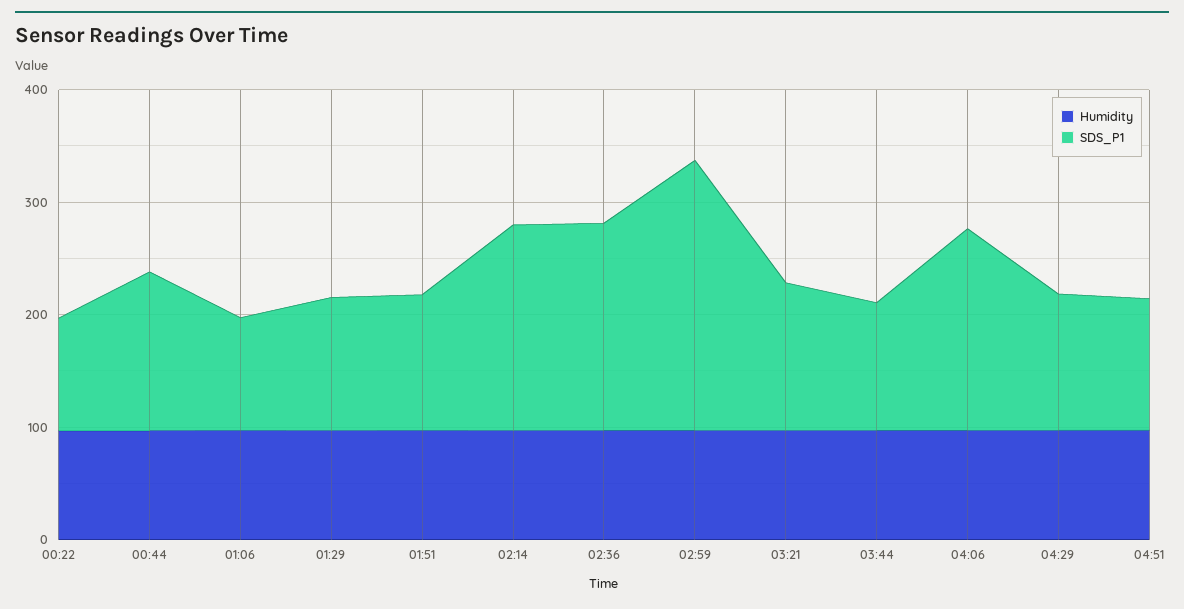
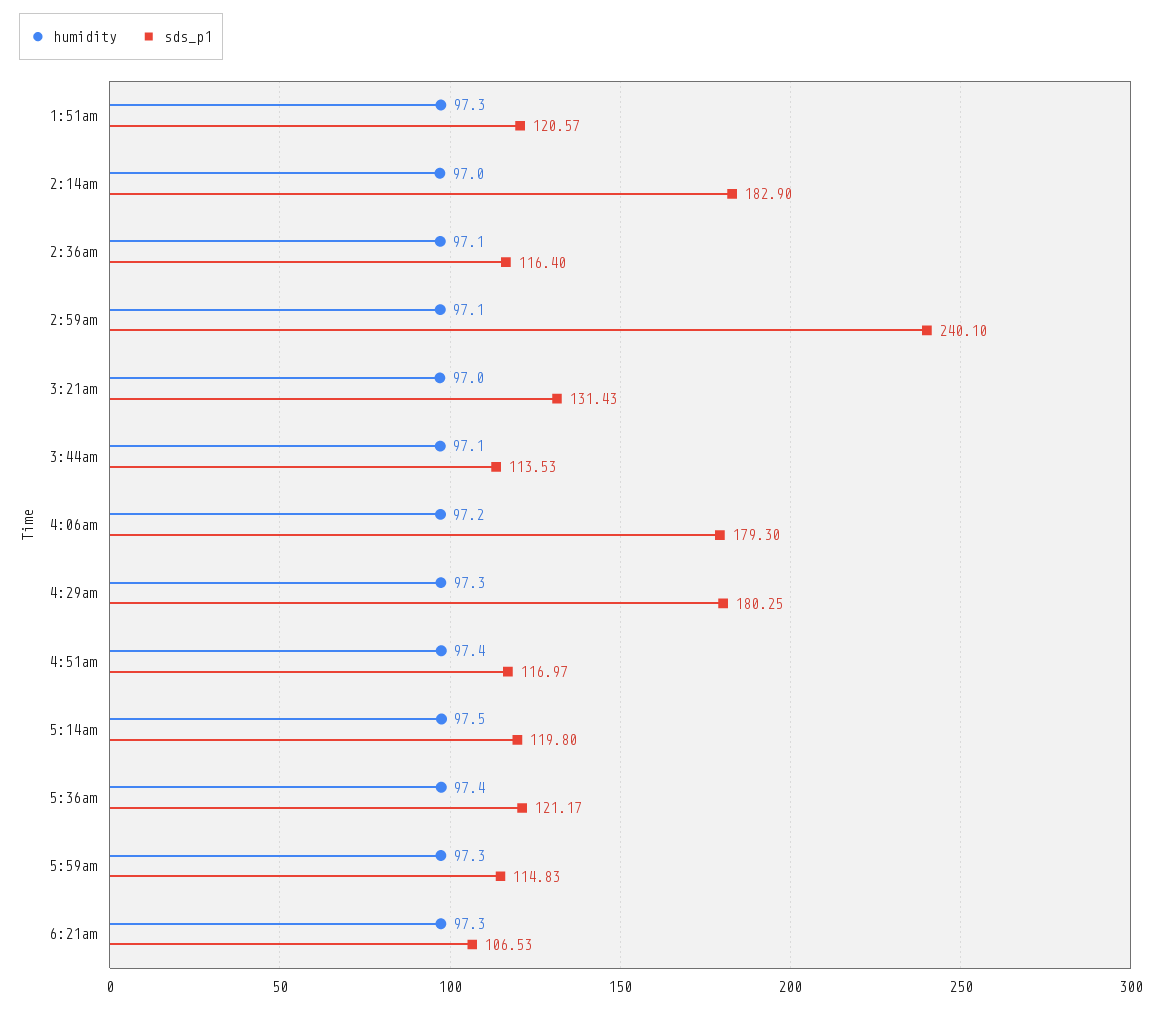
Humidity, 00:22: 100 -> none
SDS_P1, 00:22: 100 -> none
Humidity, 00:44: 100 -> none
SDS_P1, 00:44: 140 -> none
Humidity, 01:06: 100 -> none
SDS_P1, 01:06: 100 -> none
Humidity, 01:29: 100 -> none
SDS_P1, 01:29: 120 -> none
SDS_P1, 02:36: 180 -> 116.4
SDS_P1, 04:29: 120 -> 180.25
Humidity, 5:14am: none -> 97.5
SDS_P1, 5:14am: none -> 119.8
Humidity, 5:36am: none -> 97.4
SDS_P1, 5:36am: none -> 121.17
Humidity, 5:59am: none -> 97.3
SDS_P1, 5:59am: none -> 114.83
Humidity, 6:21am: none -> 97.3
SDS_P1, 6:21am: none -> 106.53

